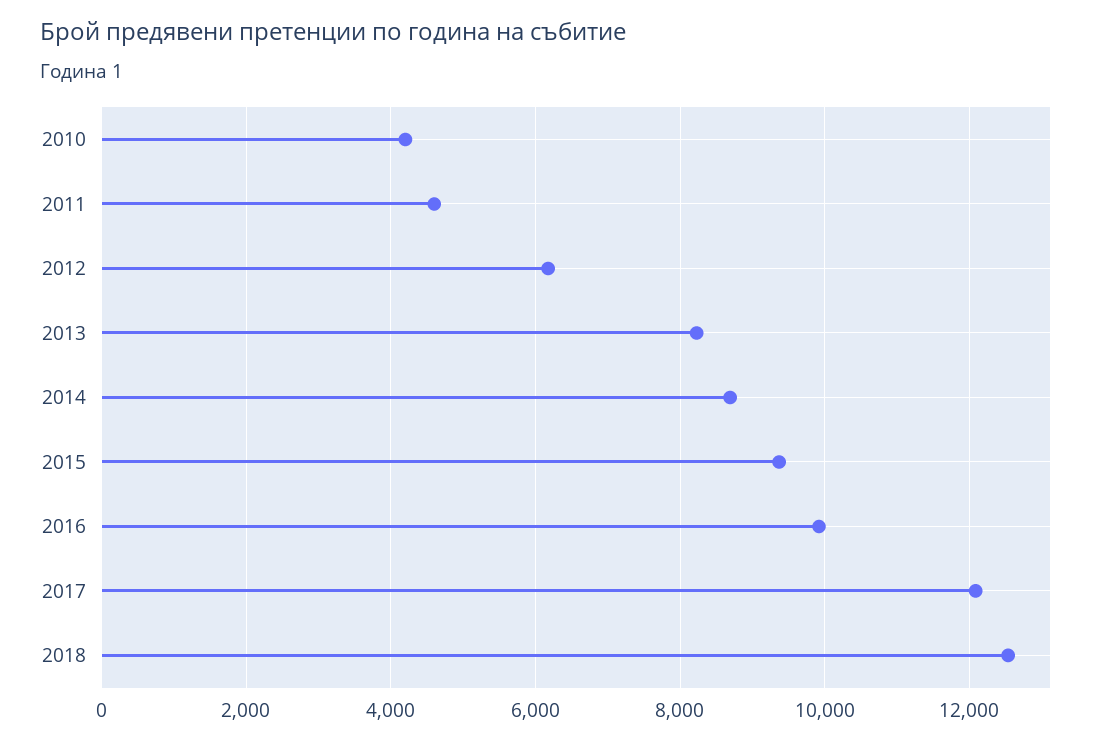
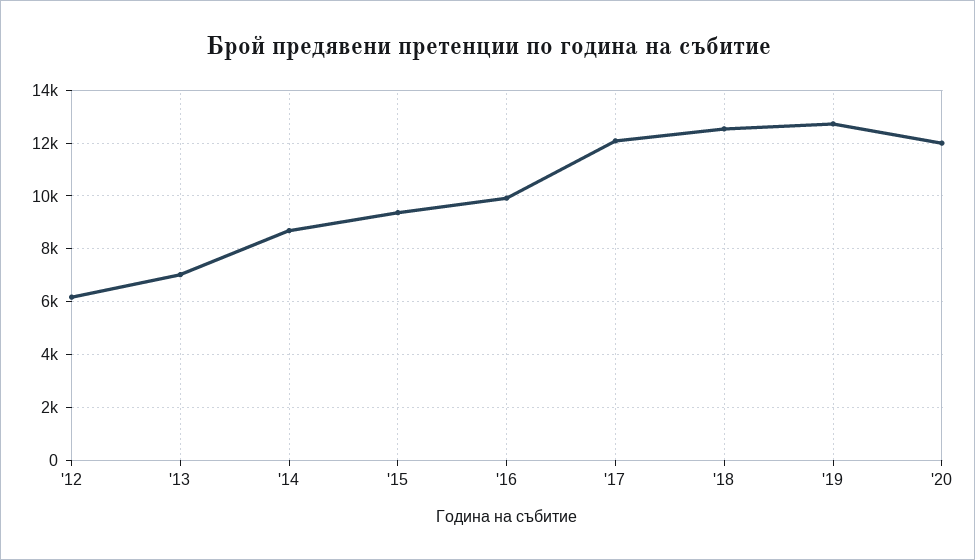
2010: 4200 -> none
2011: 4600 -> none
2013: 8200 -> 7000
'19: none -> 12750
'20: none -> 12000

